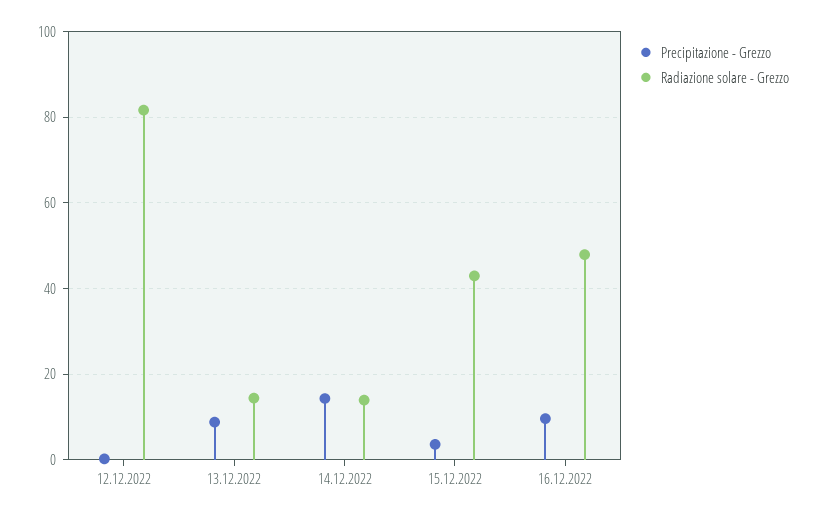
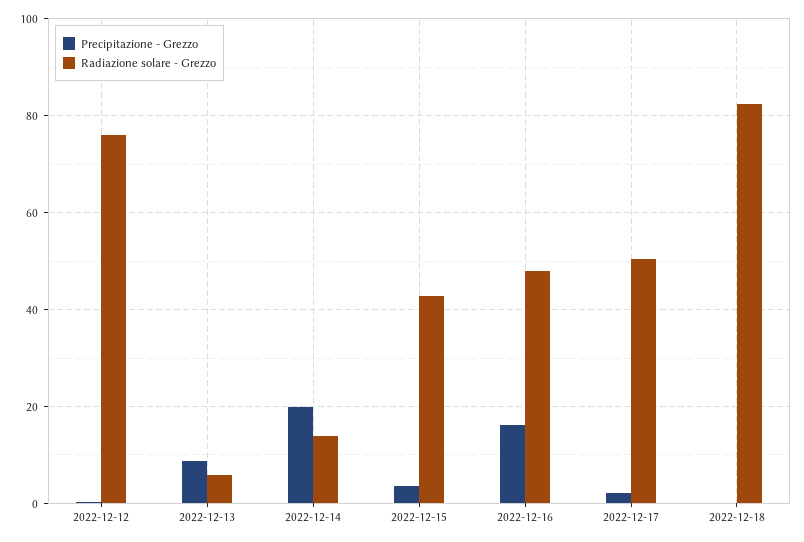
Radiazione solare - Grezzo, 12.12.2022: 82 -> 76
Radiazione solare - Grezzo, 13.12.2022: 14 -> 6
Precipitazione - Grezzo, 14.12.2022: 14 -> 20
Precipitazione - Grezzo, 16.12.2022: 10 -> 16
Precipitazione - Grezzo, 2022-12-17: none -> 2
Radiazione solare - Grezzo, 2022-12-17: none -> 50
Precipitazione - Grezzo, 2022-12-18: none -> 0
Radiazione solare - Grezzo, 2022-12-18: none -> 82

